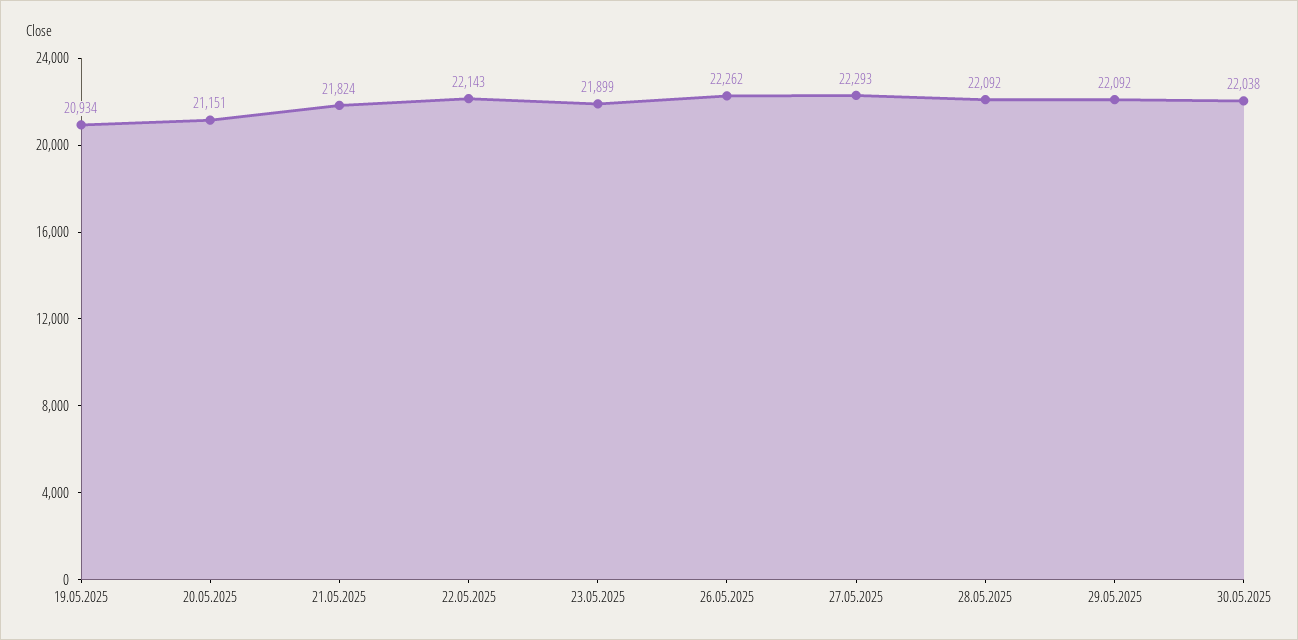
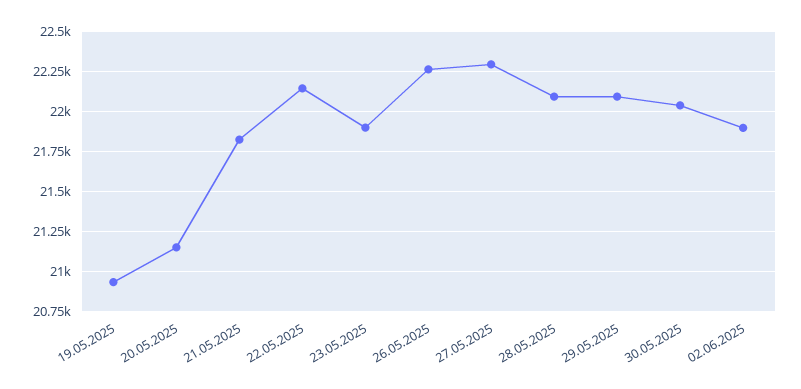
02.06.2025: none -> 21900

